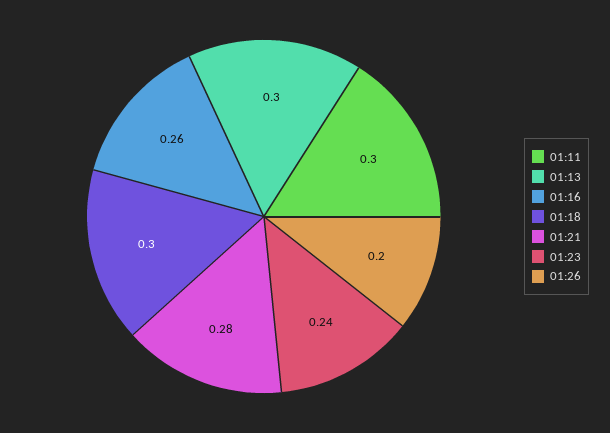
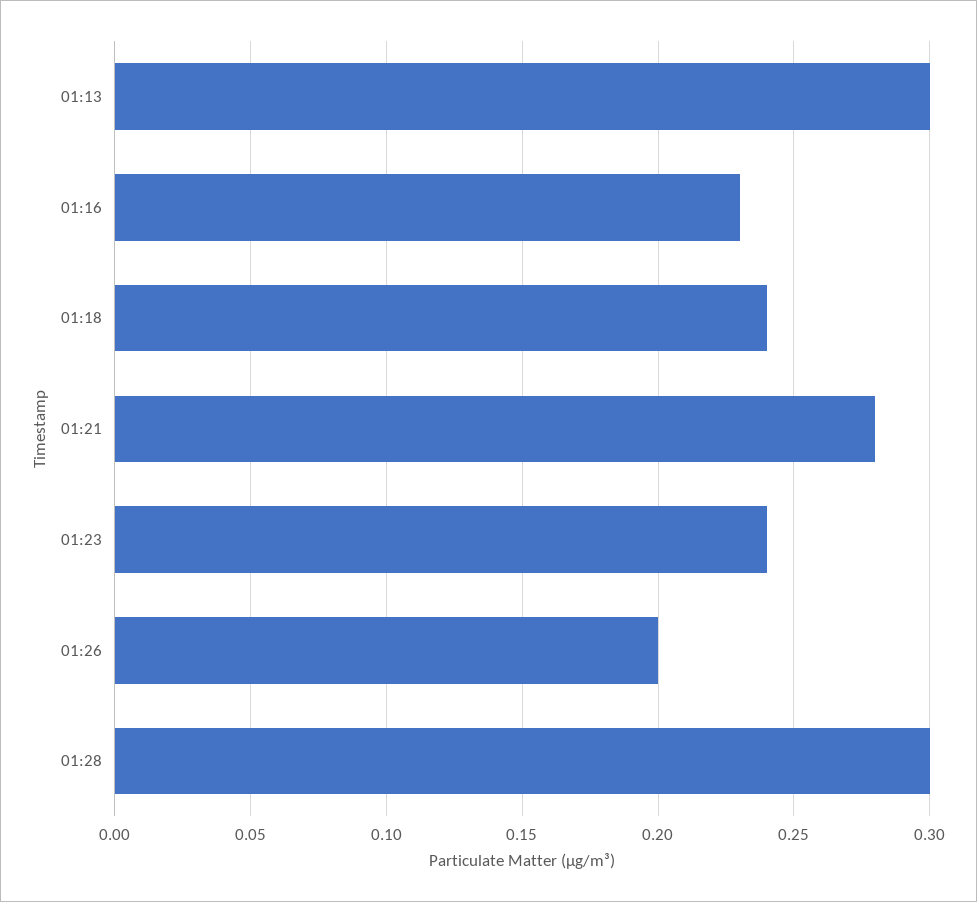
01:11: 0.3 -> none
01:16: 0.26 -> 0.23
01:18: 0.3 -> 0.24
01:28: none -> 0.3

